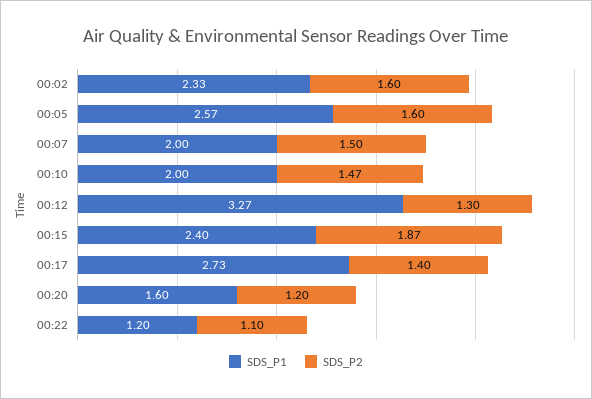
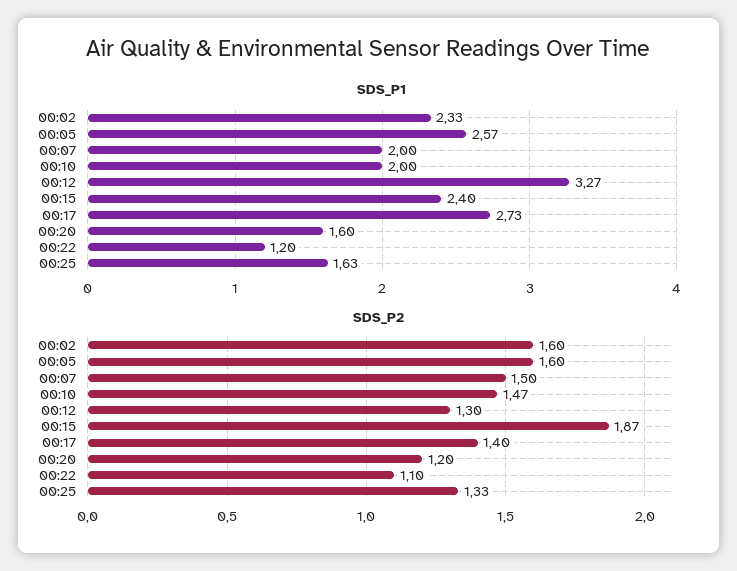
SDS_P1, 00:25: none -> 1.63
SDS_P2, 00:25: none -> 1.33

